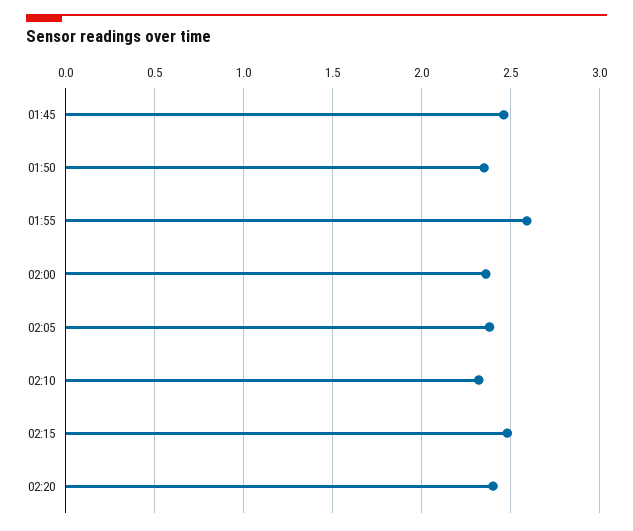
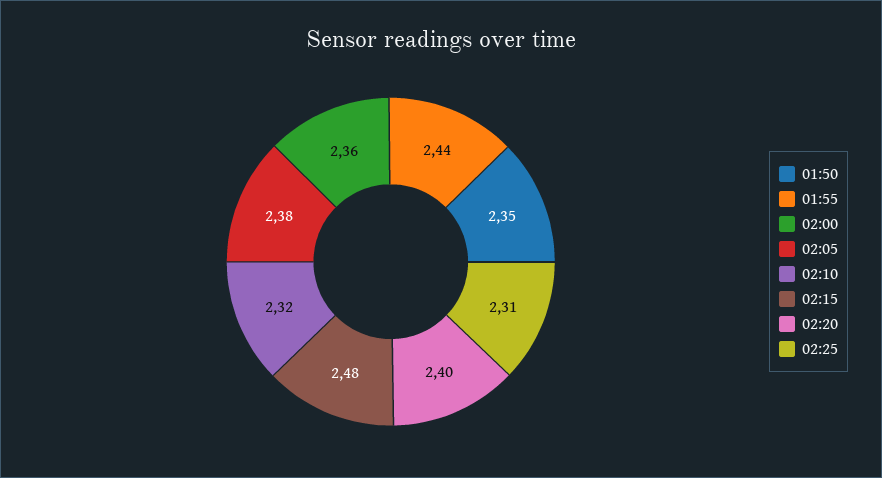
01:45: 2.45 -> none
01:55: 2.6 -> 2.44
02:25: none -> 2.31

